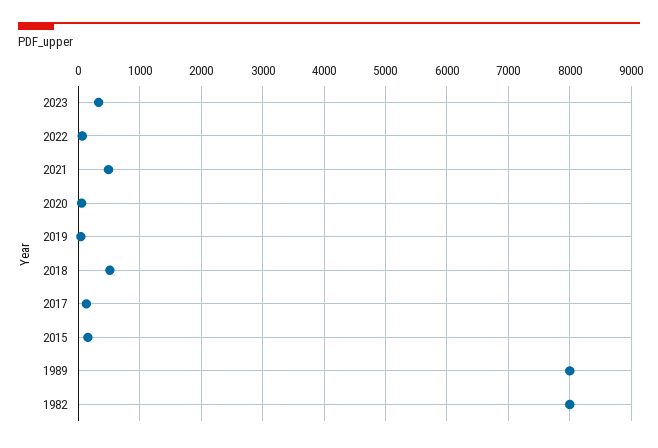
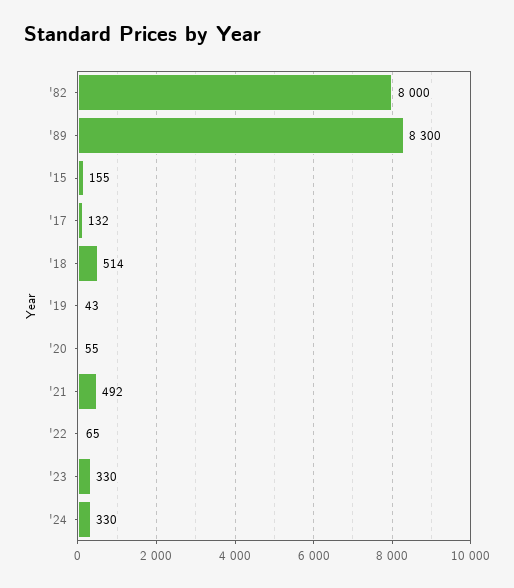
1989: 8000 -> 8300
'24: none -> 330

